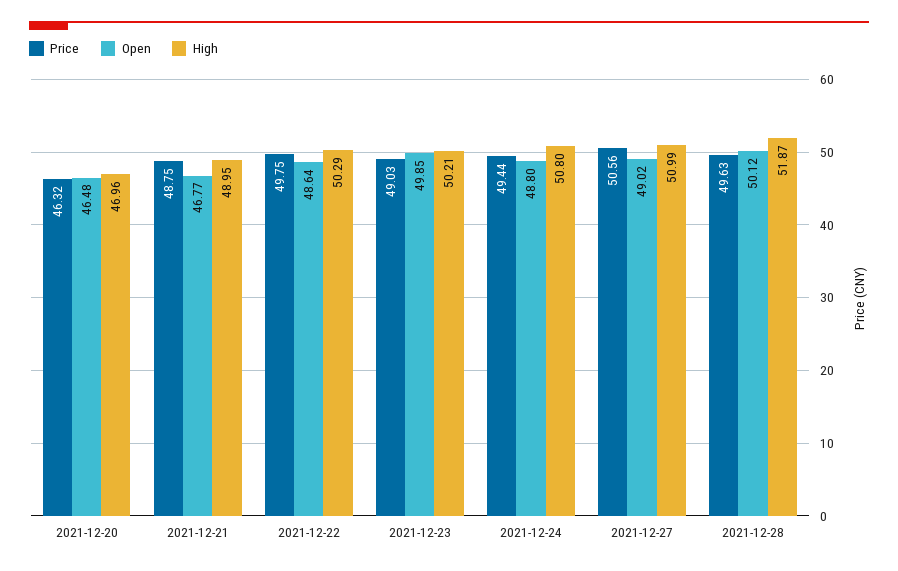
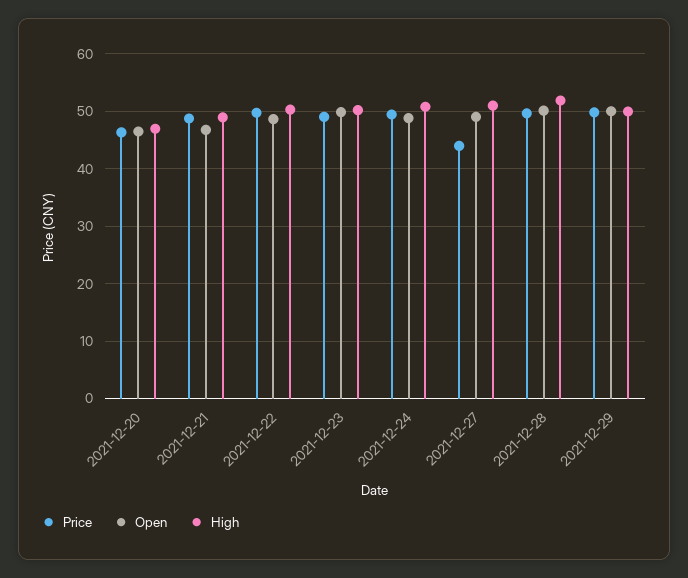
Price, 2021-12-27: 50.56 -> 44
Price, 2021-12-29: none -> 50
Open, 2021-12-29: none -> 50
High, 2021-12-29: none -> 50

